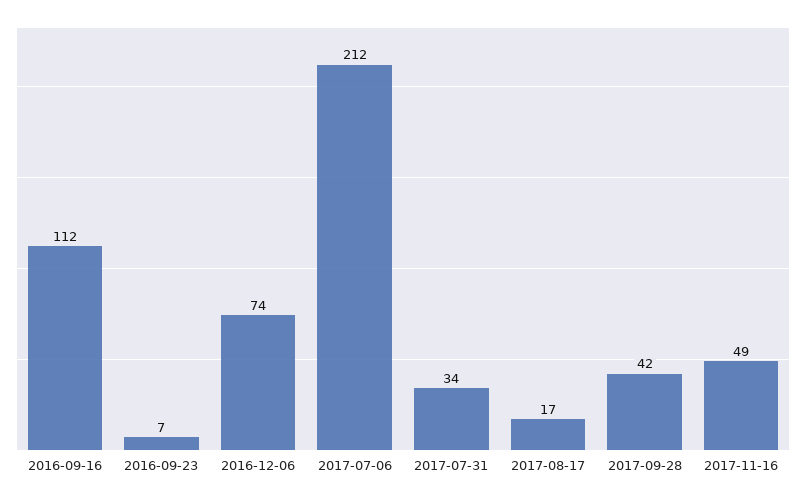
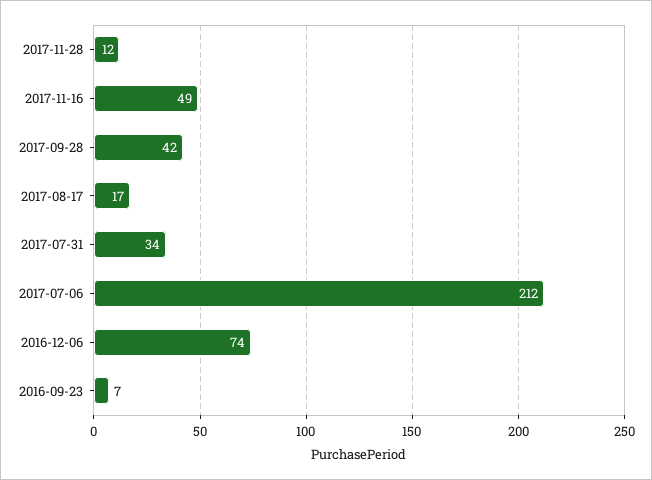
2016-09-16: 112 -> none
2017-11-28: none -> 12

